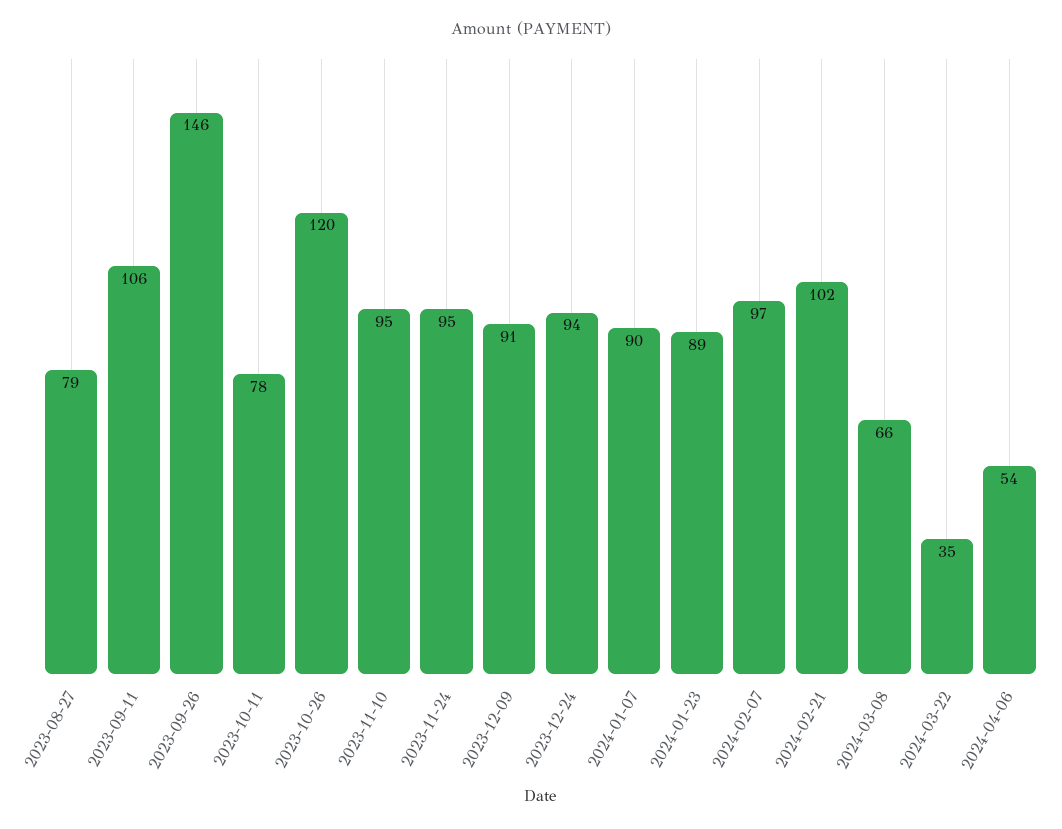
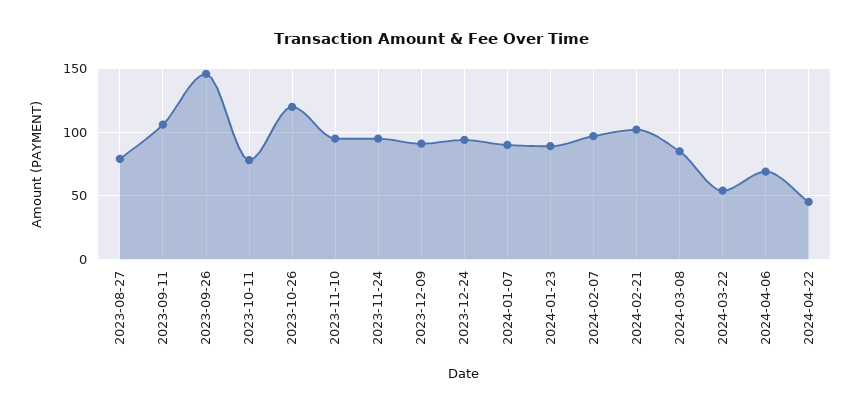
2024-03-08: 66 -> 85
2024-03-22: 35 -> 55
2024-04-06: 54 -> 70
2024-04-22: none -> 45

